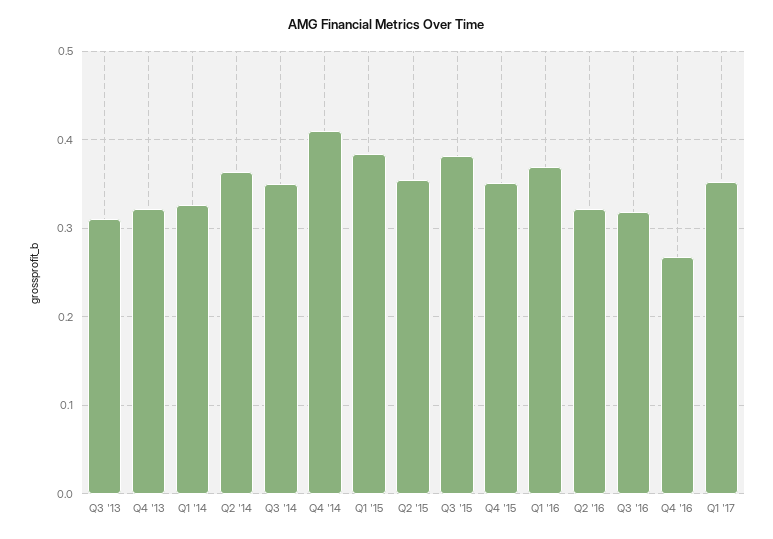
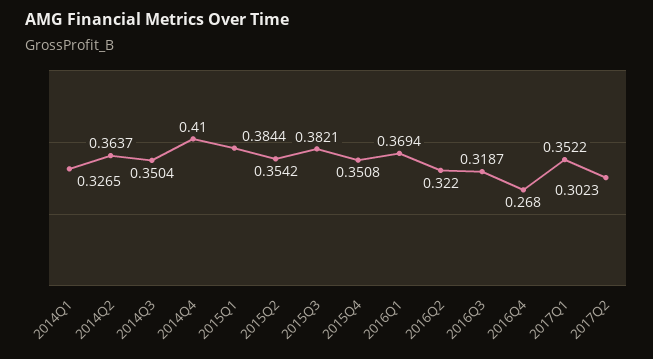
Q3 '13: 0.31 -> none
Q4 '13: 0.32 -> none
2017Q2: none -> 0.3023

